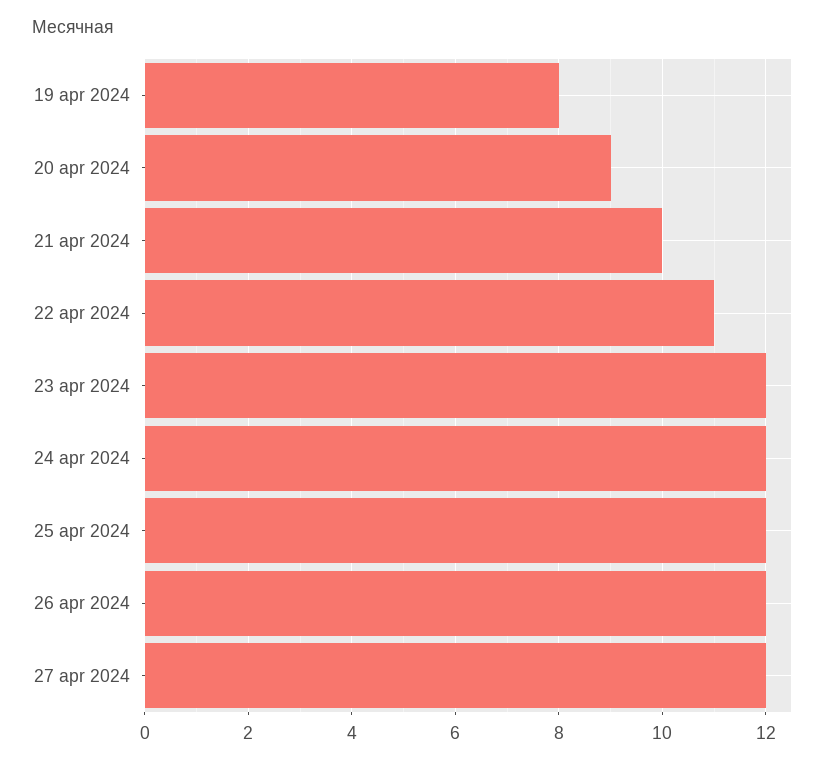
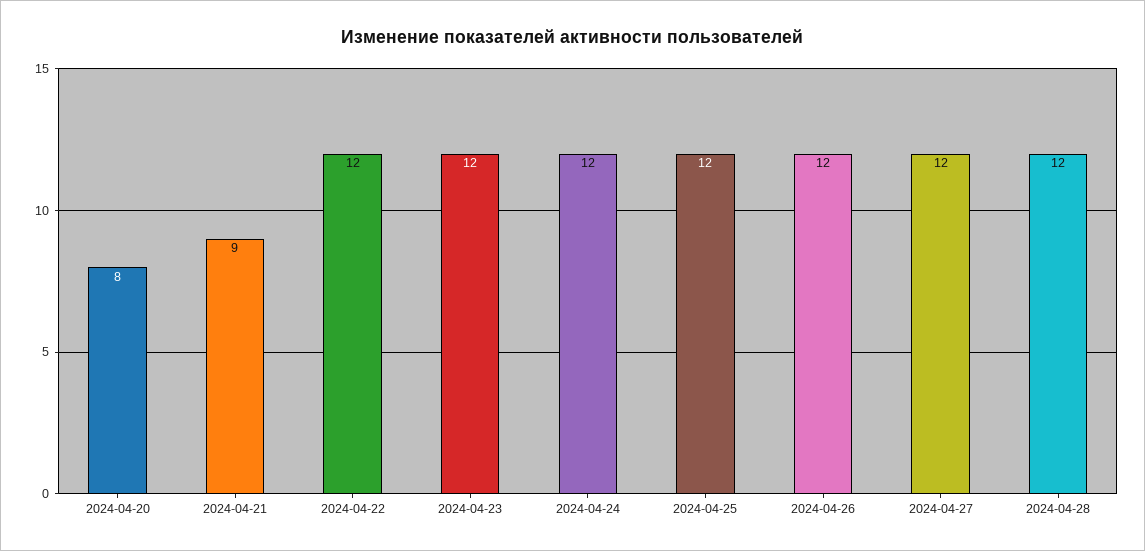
19 apr 2024: 8 -> none
20 apr 2024: 9 -> 8
21 apr 2024: 10 -> 9
22 apr 2024: 11 -> 12
2024-04-28: none -> 12

